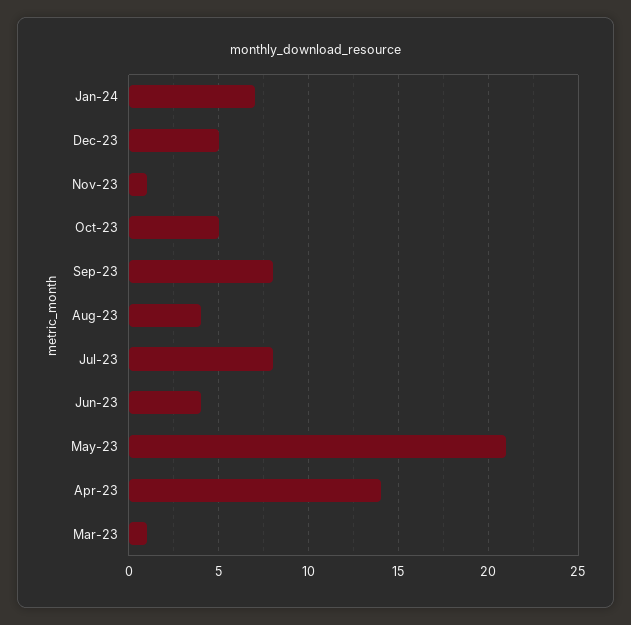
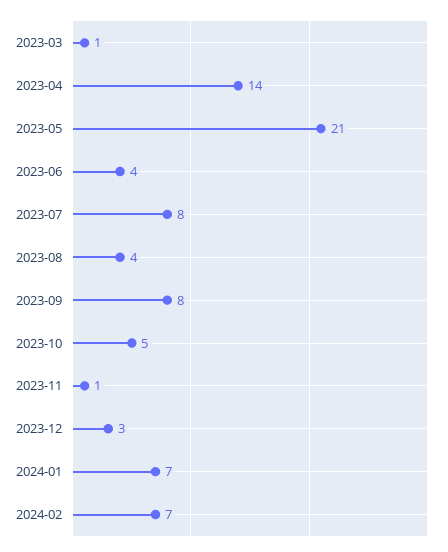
Dec-23: 5 -> 3
2024-02: none -> 7

